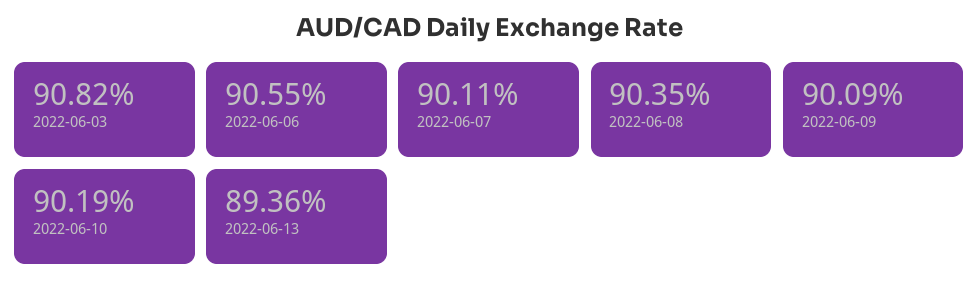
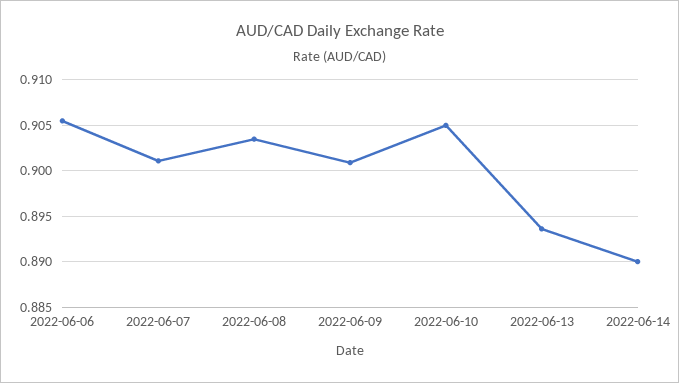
2022-06-03: 0.9082 -> none
2022-06-10: 0.9019 -> 0.905
2022-06-14: none -> 0.89

